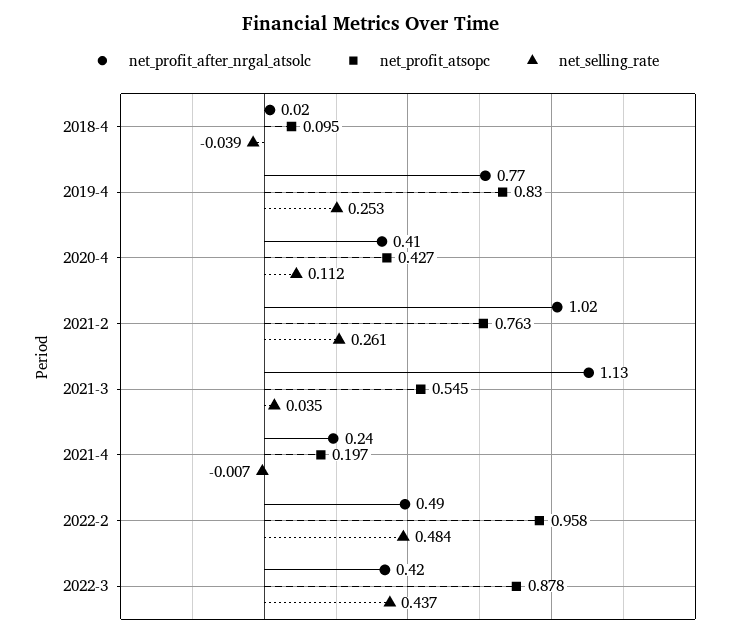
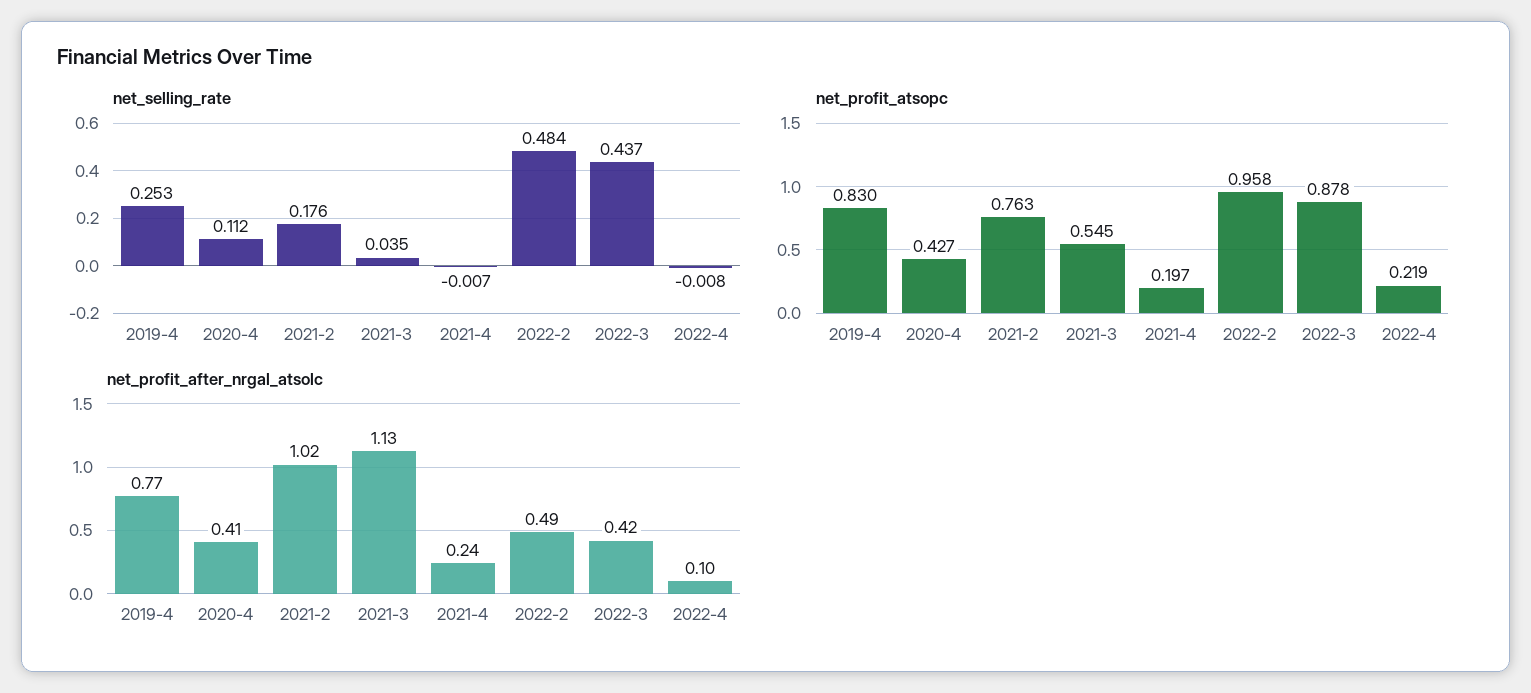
net_profit_after_nrgal_atsolc, 2018-4: 0.02 -> none
net_profit_atsopc, 2018-4: 0.095 -> none
net_selling_rate, 2018-4: -0.039 -> none
net_selling_rate, 2021-2: 0.261 -> 0.176
net_selling_rate, 2022-4: none -> -0.008
net_profit_atsopc, 2022-4: none -> 0.219
net_profit_after_nrgal_atsolc, 2022-4: none -> 0.1

